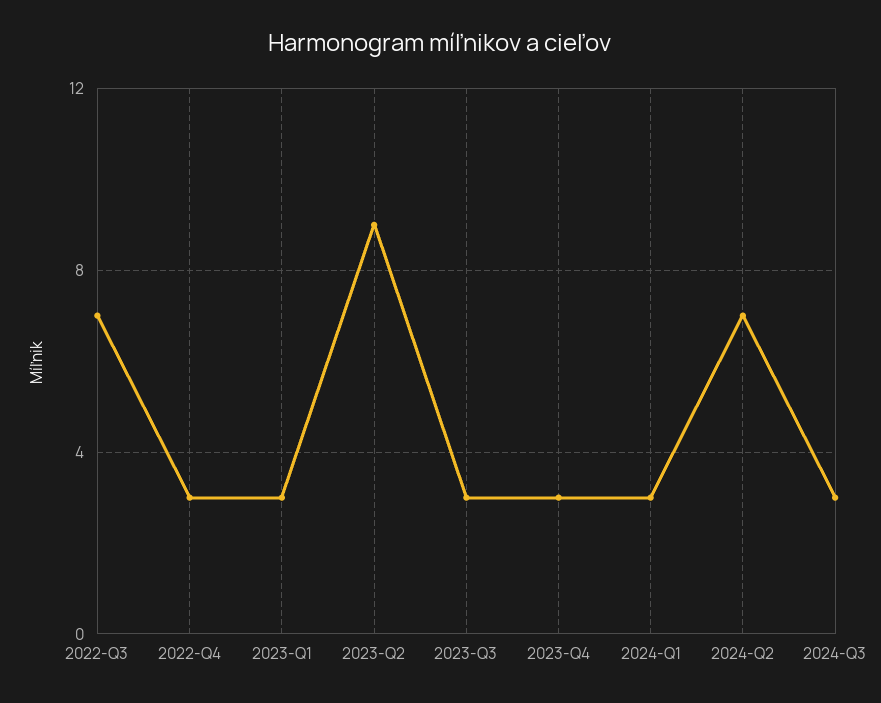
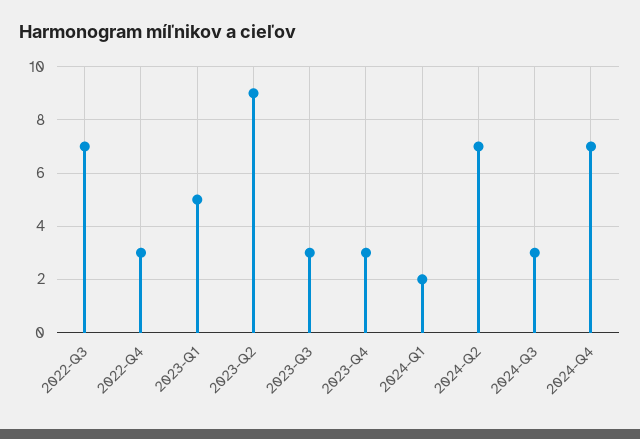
2023-Q1: 3 -> 5
2024-Q1: 3 -> 2
2024-Q4: none -> 7

